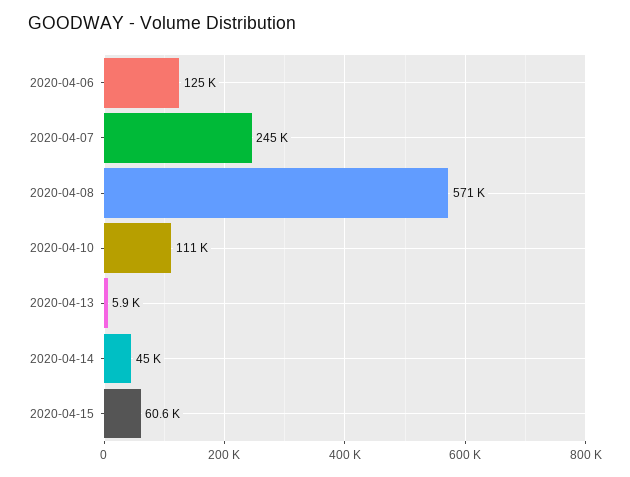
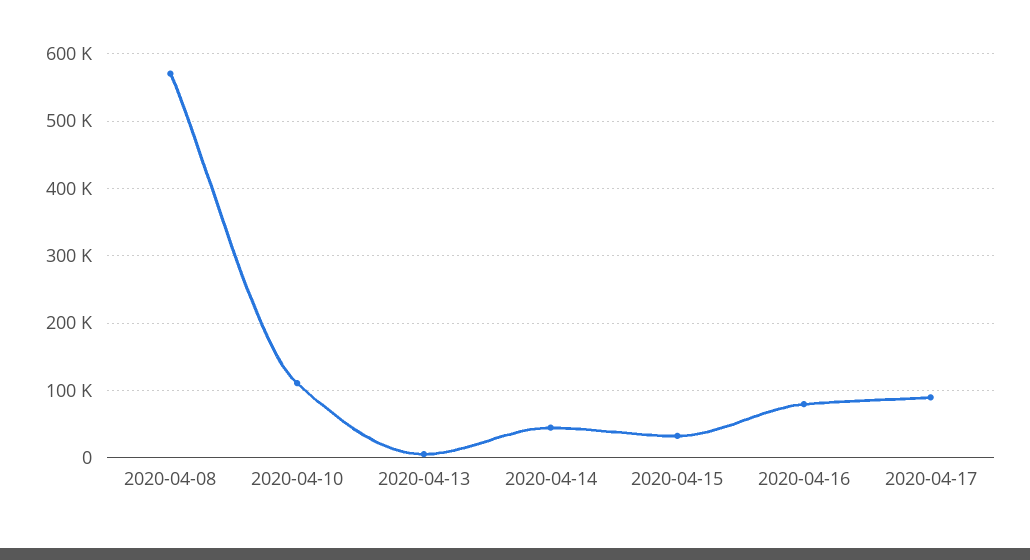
2020-04-06: 125000 -> none
2020-04-07: 245000 -> none
2020-04-15: 60600 -> 30000
2020-04-16: none -> 80000
2020-04-17: none -> 90000

